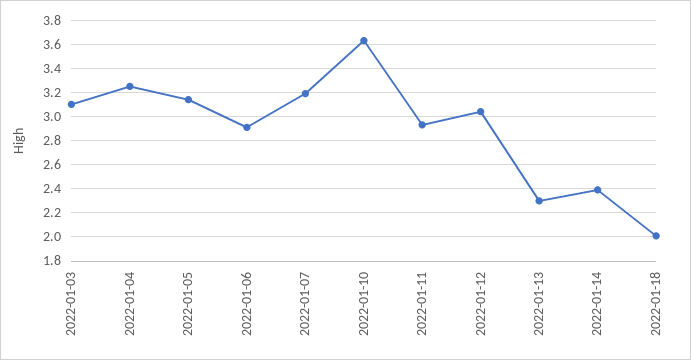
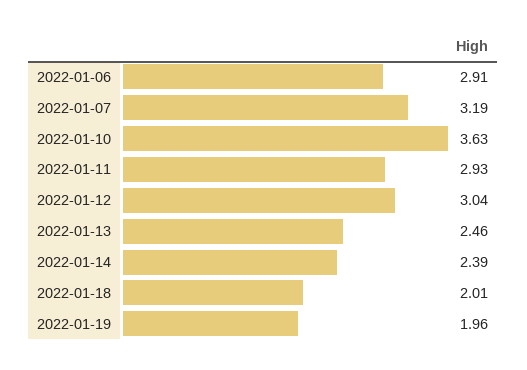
2022-01-03: 3.1 -> none
2022-01-04: 3.25 -> none
2022-01-05: 3.15 -> none
2022-01-13: 2.3 -> 2.46
2022-01-19: none -> 1.96

